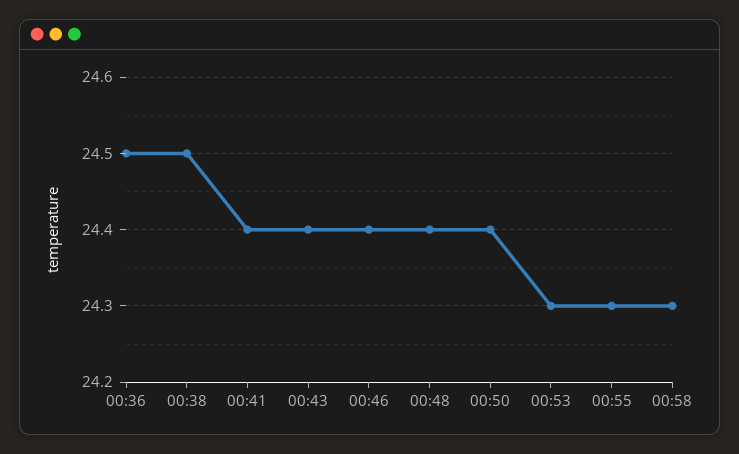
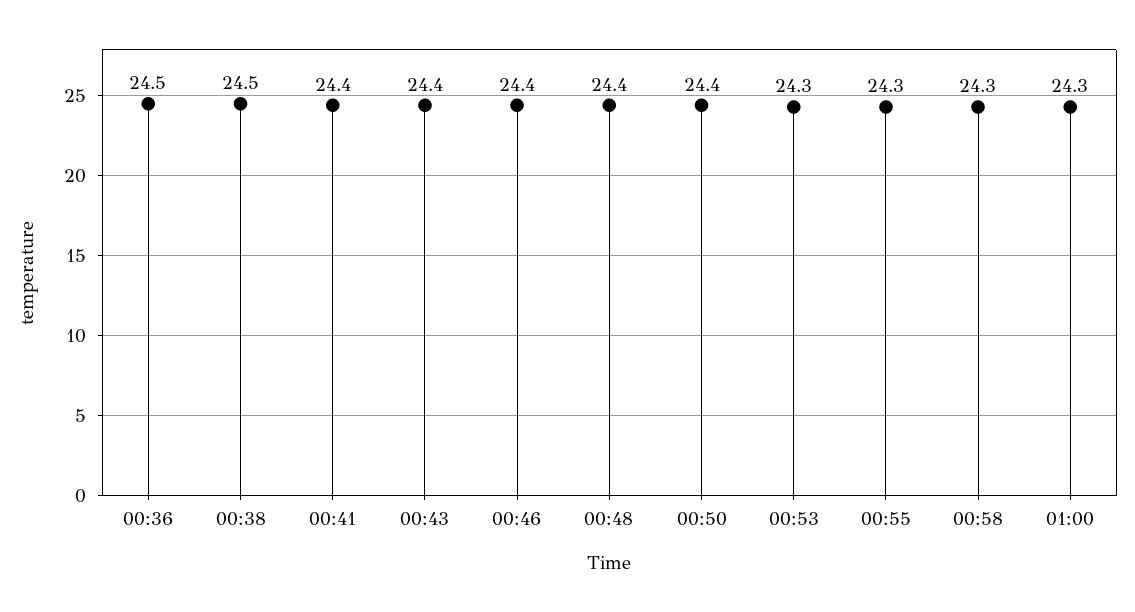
01:00: none -> 24.3

